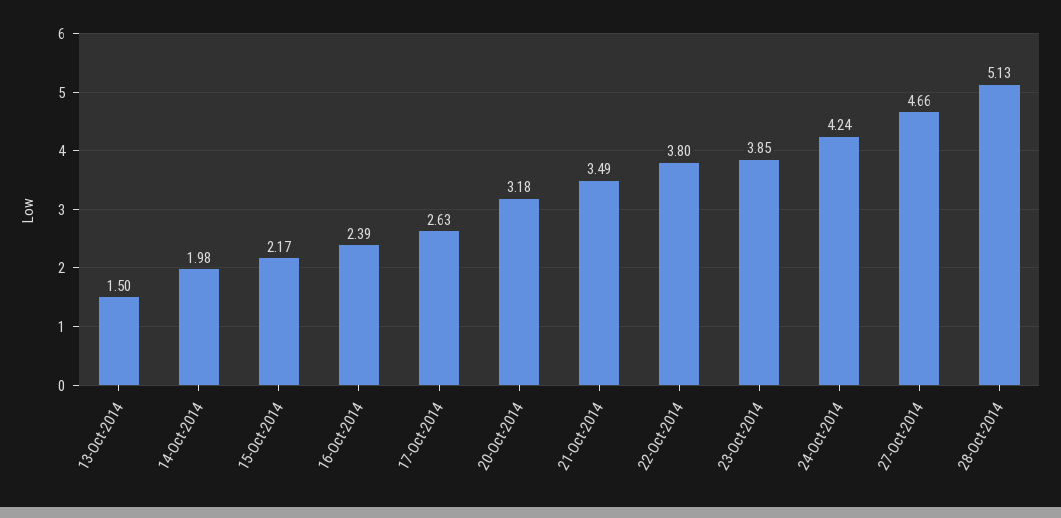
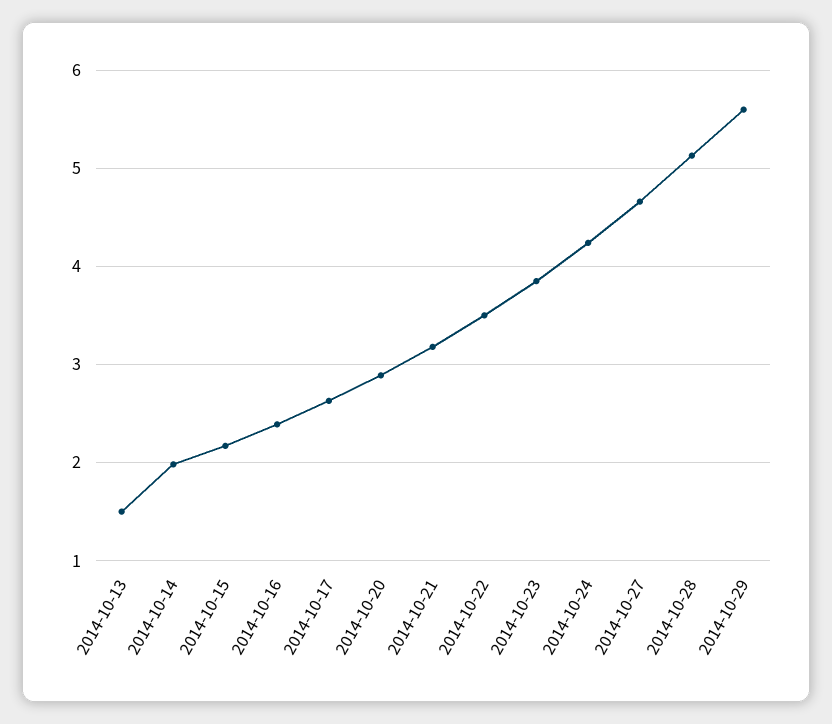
20-Oct-2014: 3.18 -> 2.9
21-Oct-2014: 3.49 -> 3.2
22-Oct-2014: 3.8 -> 3.5
2014-10-29: none -> 5.6

